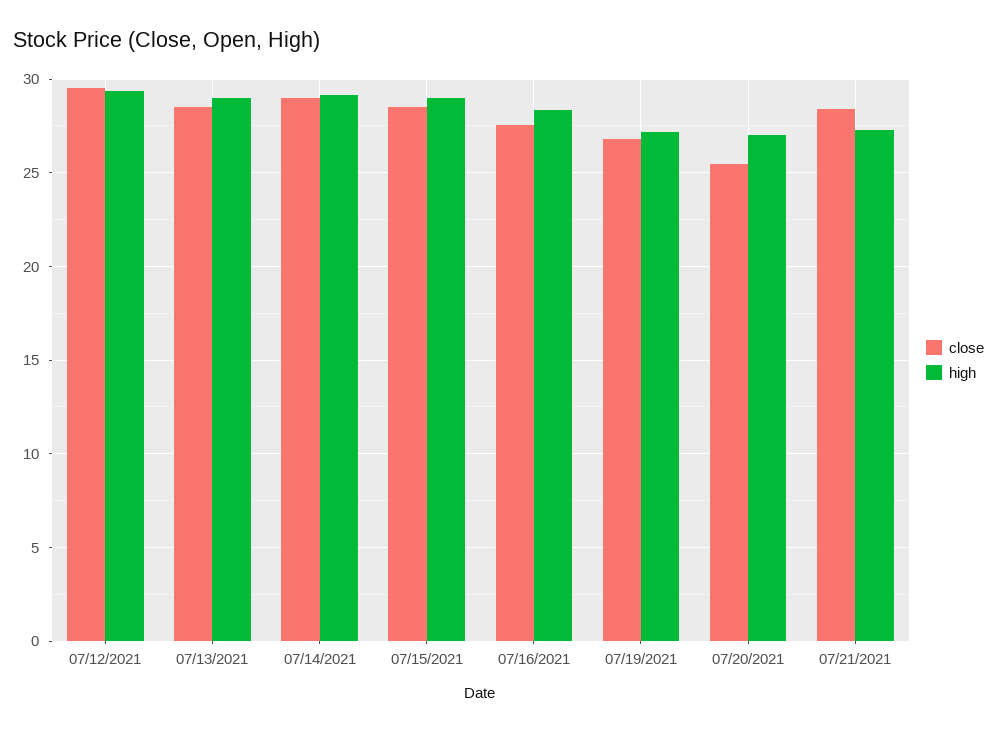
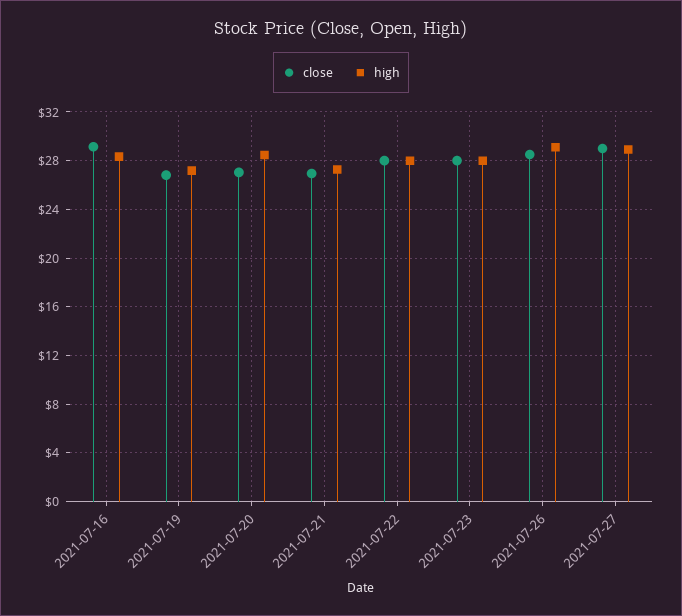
close, 07/12/2021: 29.5 -> none
high, 07/12/2021: 29.5 -> none
close, 07/13/2021: 28.5 -> none
high, 07/13/2021: 29 -> none
close, 07/14/2021: 29 -> none
high, 07/14/2021: 29 -> none
close, 07/15/2021: 28.5 -> none
high, 07/15/2021: 29 -> none
close, 07/16/2021: 27.5 -> 29
close, 07/20/2021: 25.5 -> 27
high, 07/20/2021: 27 -> 28.5
close, 07/21/2021: 28.5 -> 27
close, 2021-07-22: none -> 28
high, 2021-07-22: none -> 28
close, 2021-07-23: none -> 28
high, 2021-07-23: none -> 28
close, 2021-07-26: none -> 28.5
high, 2021-07-26: none -> 29
close, 2021-07-27: none -> 29
high, 2021-07-27: none -> 29

